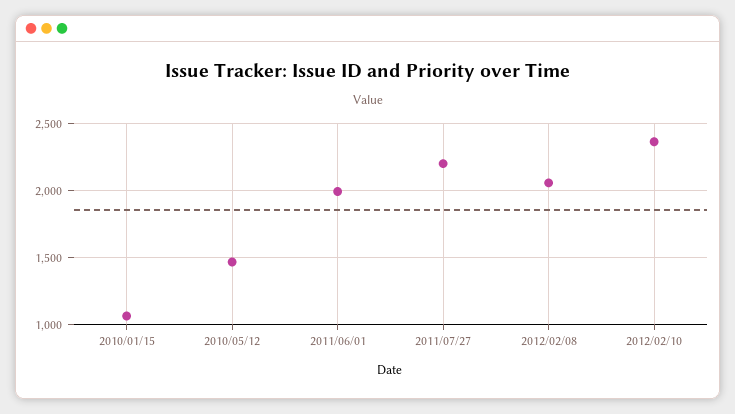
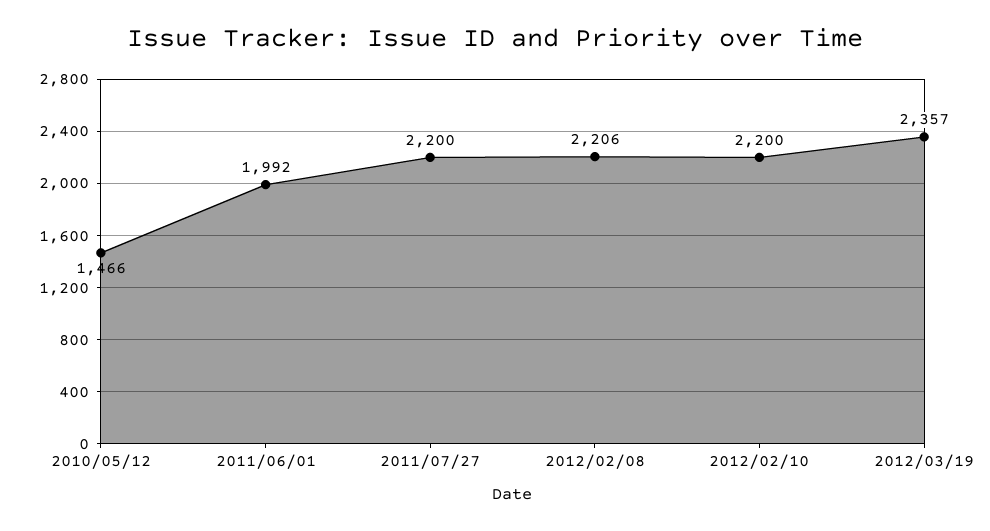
2010/01/15: 1050 -> none
2012/02/08: 2050 -> 2206
2012/02/10: 2350 -> 2200
2012/03/19: none -> 2357

